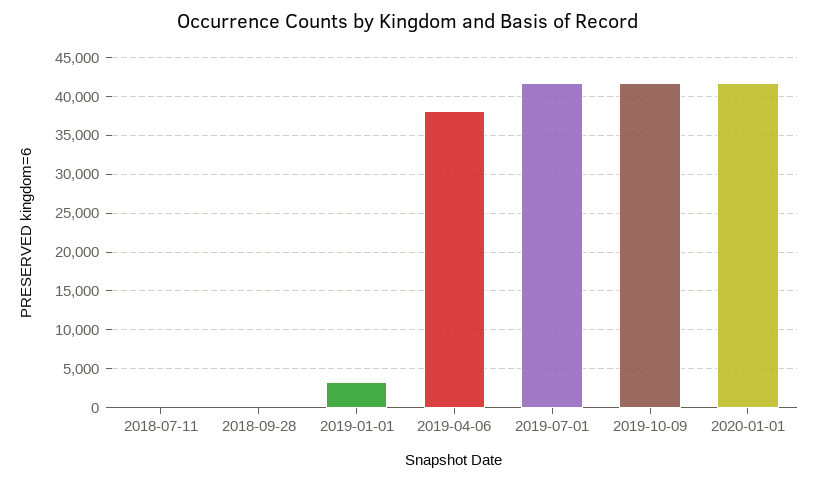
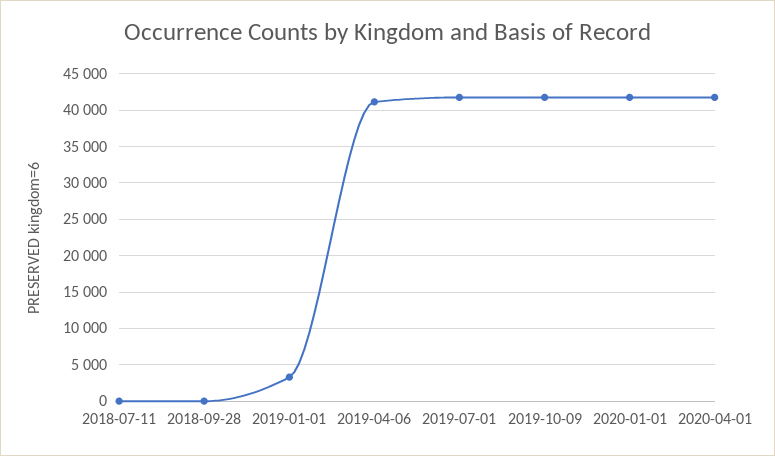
2019-04-06: 38000 -> 41000
2020-04-01: none -> 42000

